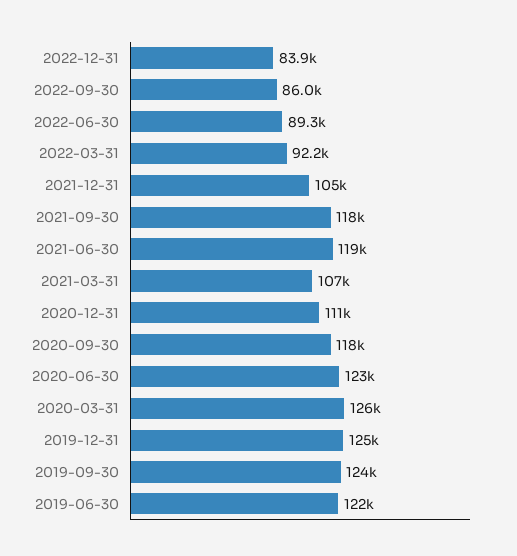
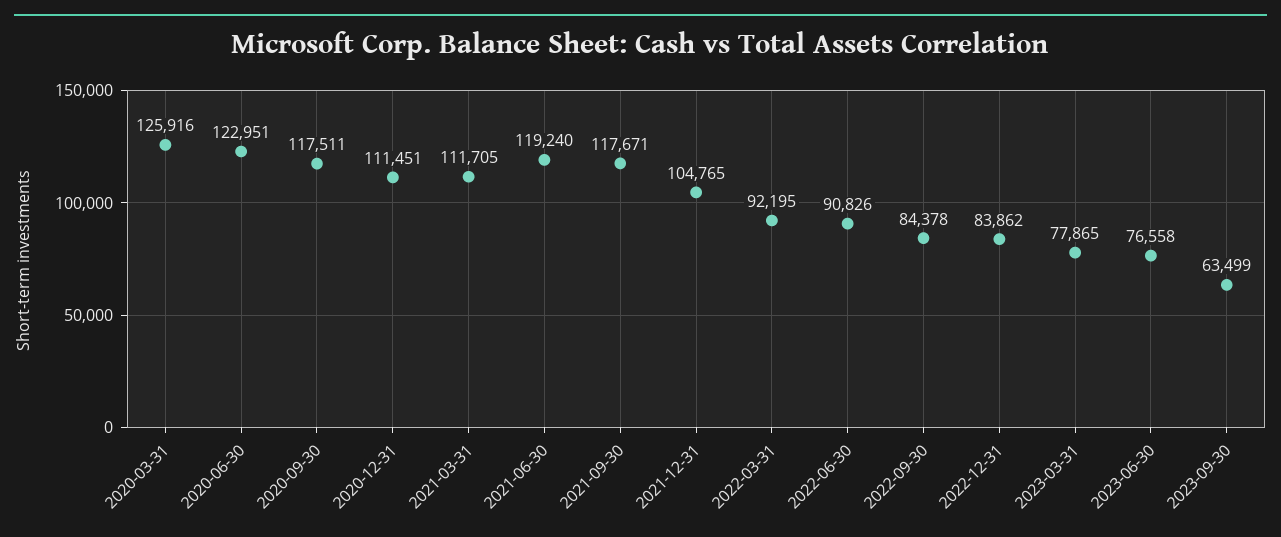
2022-09-30: 86000 -> 84378
2022-06-30: 89300 -> 90826
2021-03-31: 107000 -> 111705
2019-12-31: 125000 -> none
2019-09-30: 124000 -> none
2019-06-30: 122000 -> none
2023-03-31: none -> 77865
2023-06-30: none -> 76558
2023-09-30: none -> 63499

